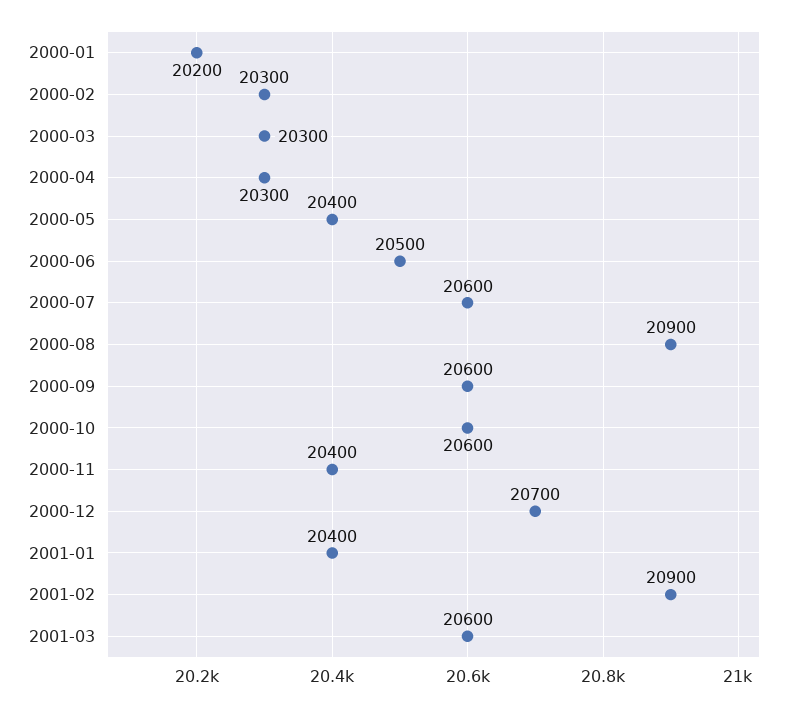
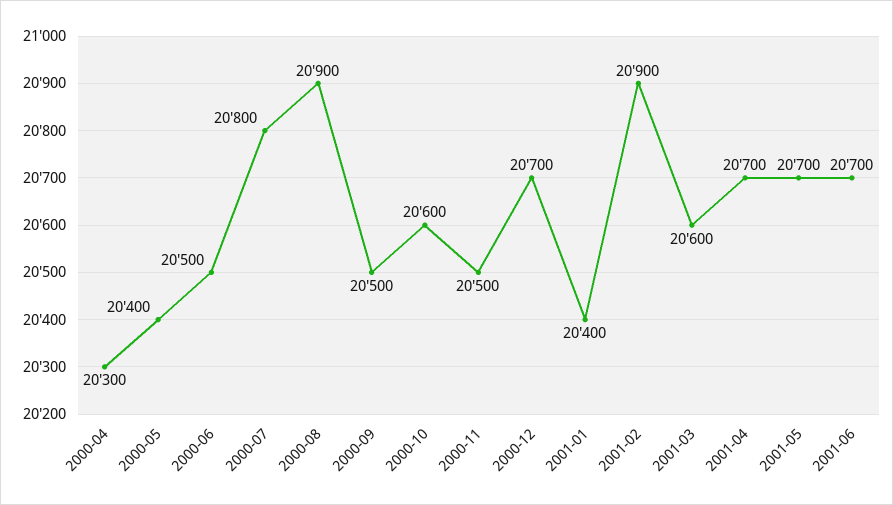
2000-01: 20200 -> none
2000-02: 20300 -> none
2000-03: 20300 -> none
2000-07: 20600 -> 20800
2000-09: 20600 -> 20500
2000-11: 20400 -> 20500
2001-04: none -> 20700
2001-05: none -> 20700
2001-06: none -> 20700

